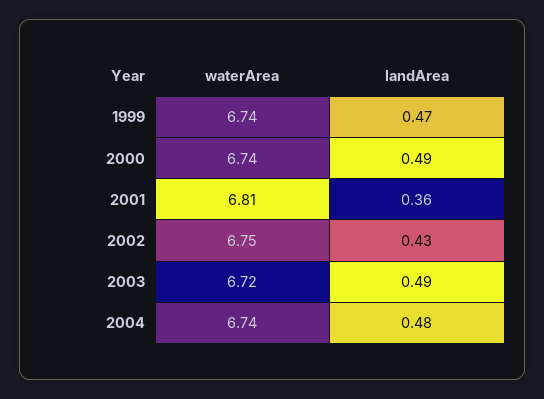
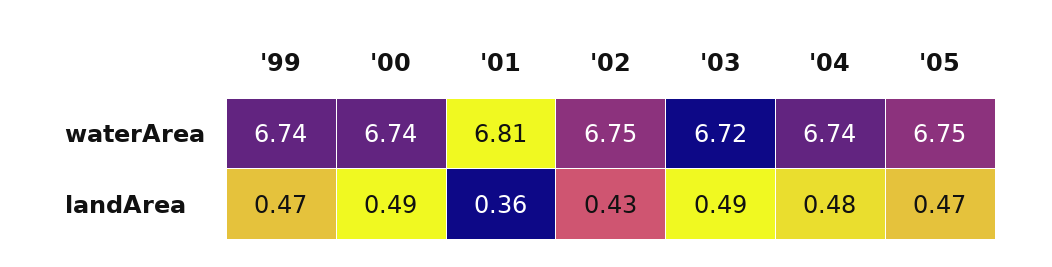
waterArea, '05: none -> 6.75
landArea, '05: none -> 0.47

